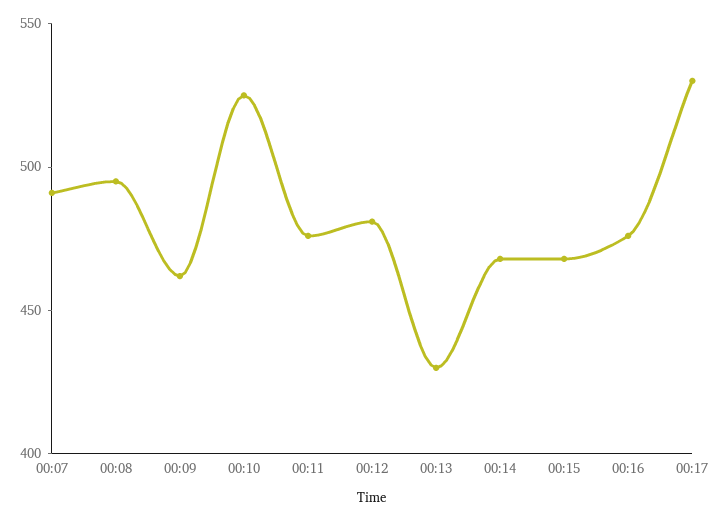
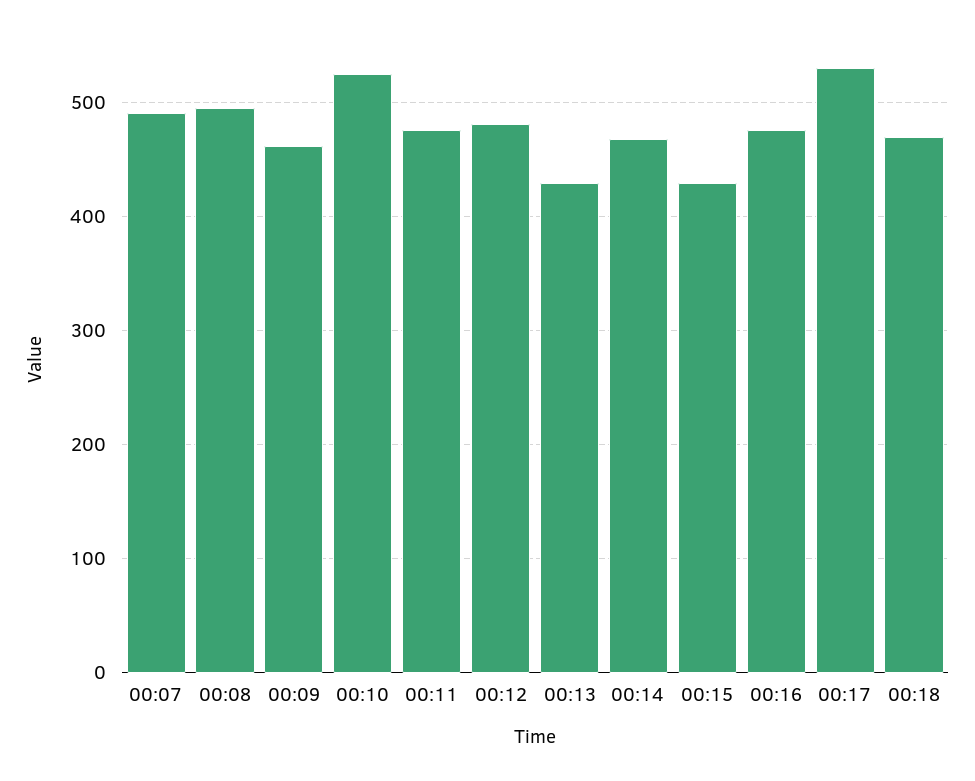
00:15: 470 -> 430
00:18: none -> 470

